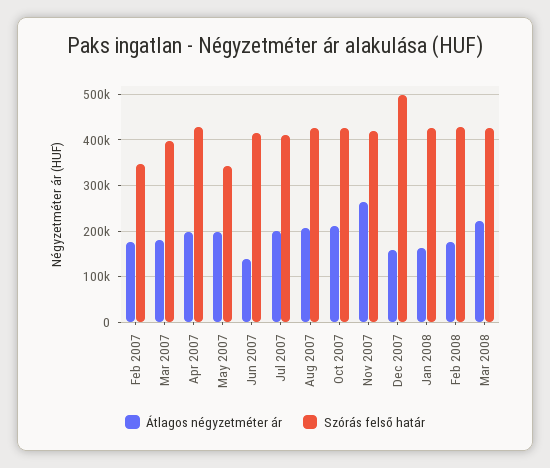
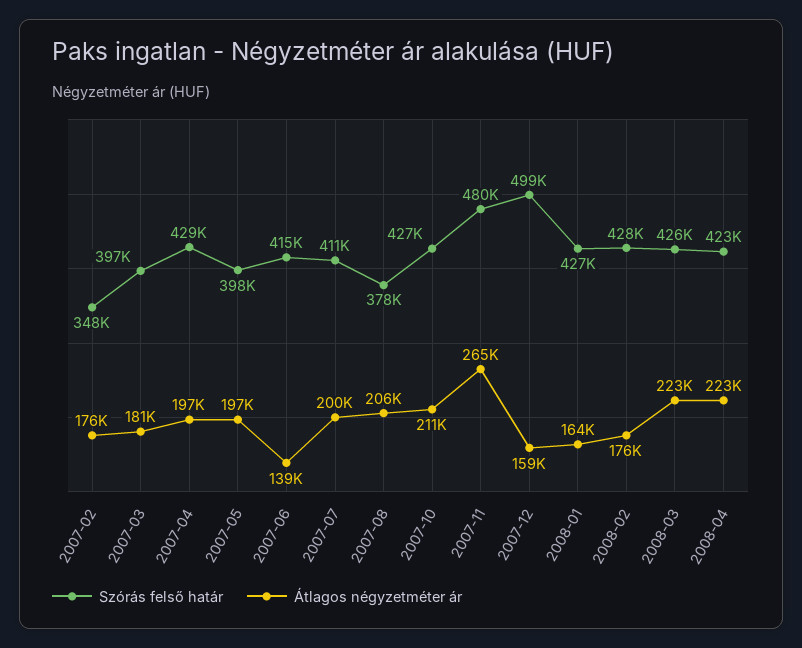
Szórás felső határ, May 2007: 340000 -> 398000
Szórás felső határ, Aug 2007: 420000 -> 378000
Szórás felső határ, Nov 2007: 420000 -> 480000
Szórás felső határ, 2008-04: none -> 423000
Átlagos négyzetméter ár, 2008-04: none -> 223000

